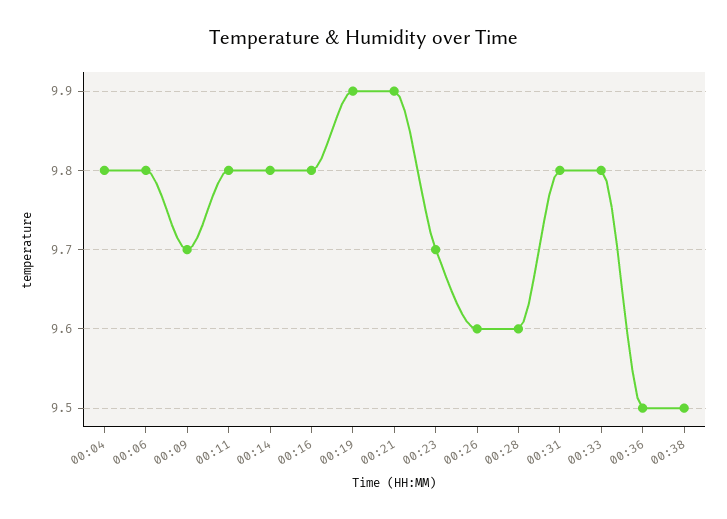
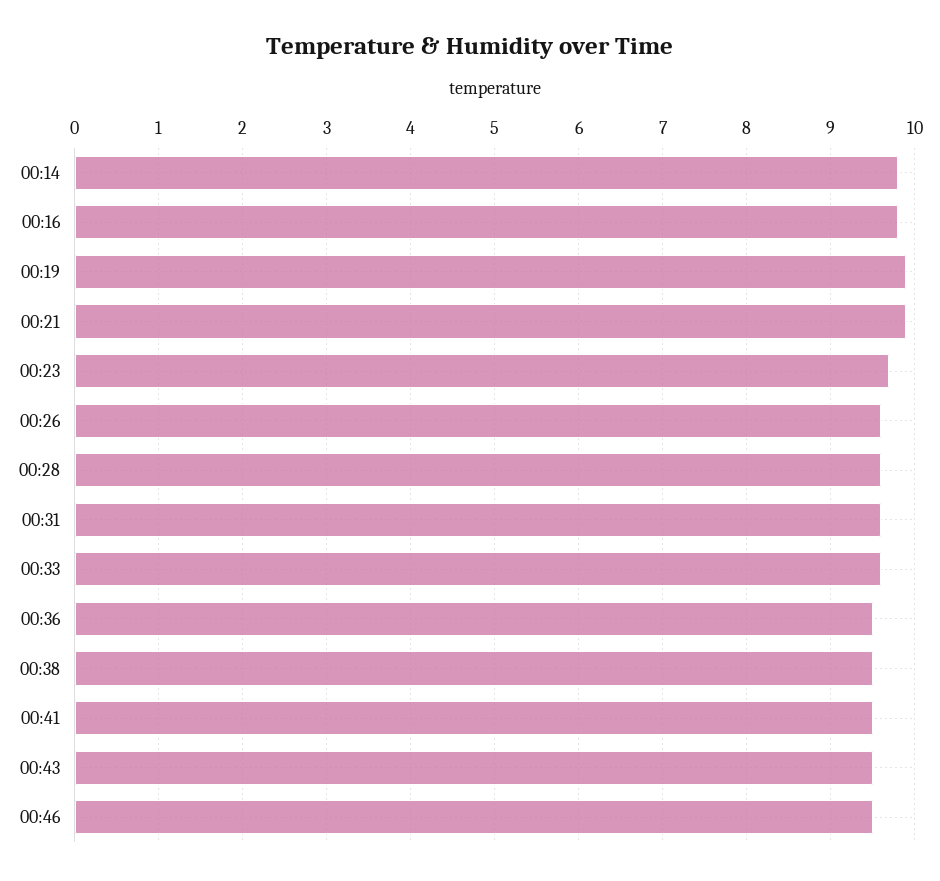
00:04: 9.8 -> none
00:06: 9.8 -> none
00:09: 9.7 -> none
00:11: 9.8 -> none
00:31: 9.8 -> 9.6
00:33: 9.8 -> 9.6
00:41: none -> 9.5
00:43: none -> 9.5
00:46: none -> 9.5

